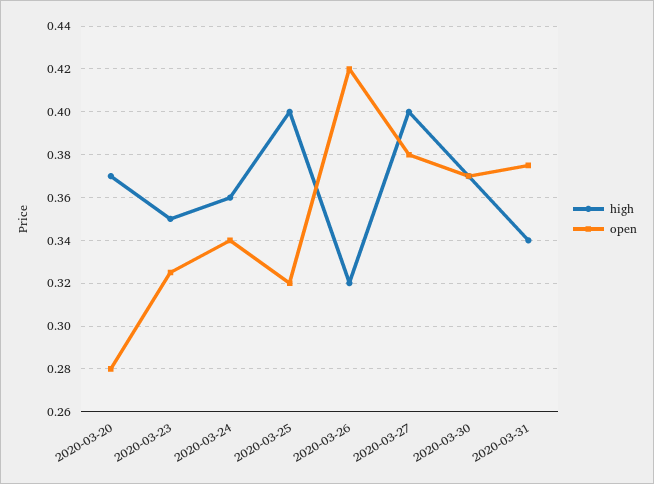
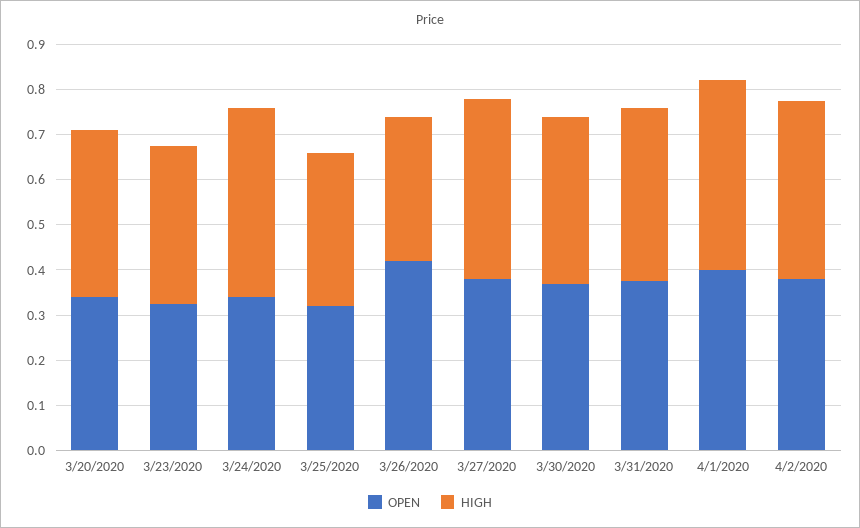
open, 2020-03-20: 0.28 -> 0.34
high, 2020-03-24: 0.36 -> 0.42
high, 2020-03-25: 0.4 -> 0.34
high, 2020-03-31: 0.34 -> 0.38
open, 4/1/2020: none -> 0.4
high, 4/1/2020: none -> 0.42
open, 4/2/2020: none -> 0.38
high, 4/2/2020: none -> 0.4

